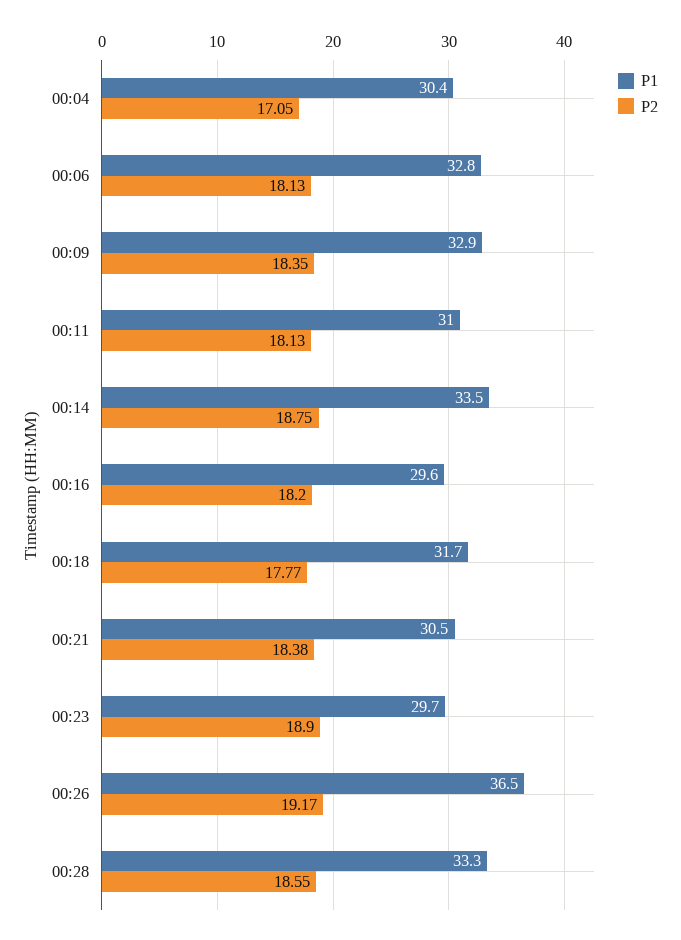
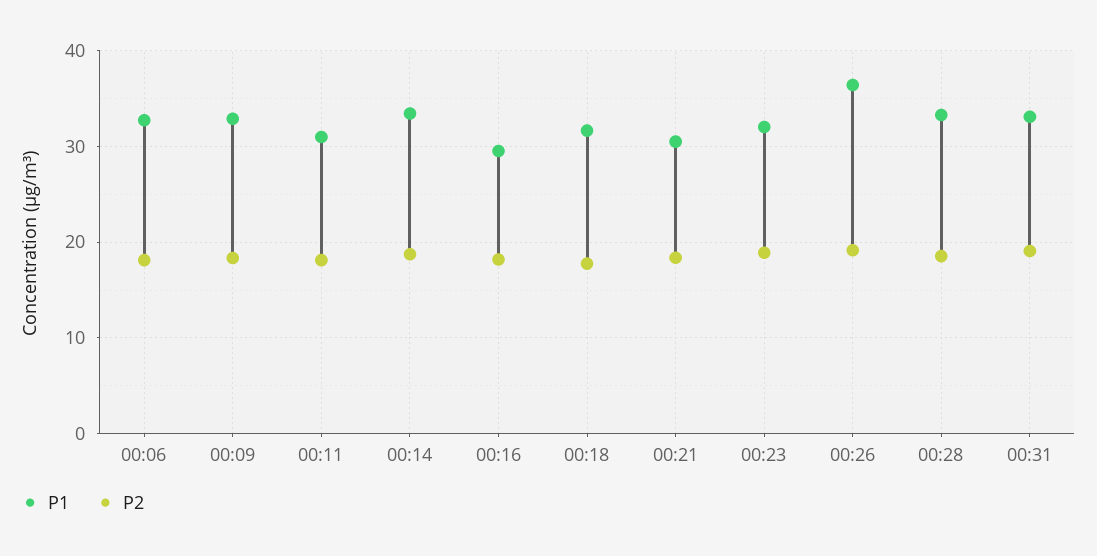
P1, 00:04: 30.4 -> none
P2, 00:04: 17.05 -> none
P1, 00:23: 29.7 -> 32
P1, 00:31: none -> 33
P2, 00:31: none -> 19

